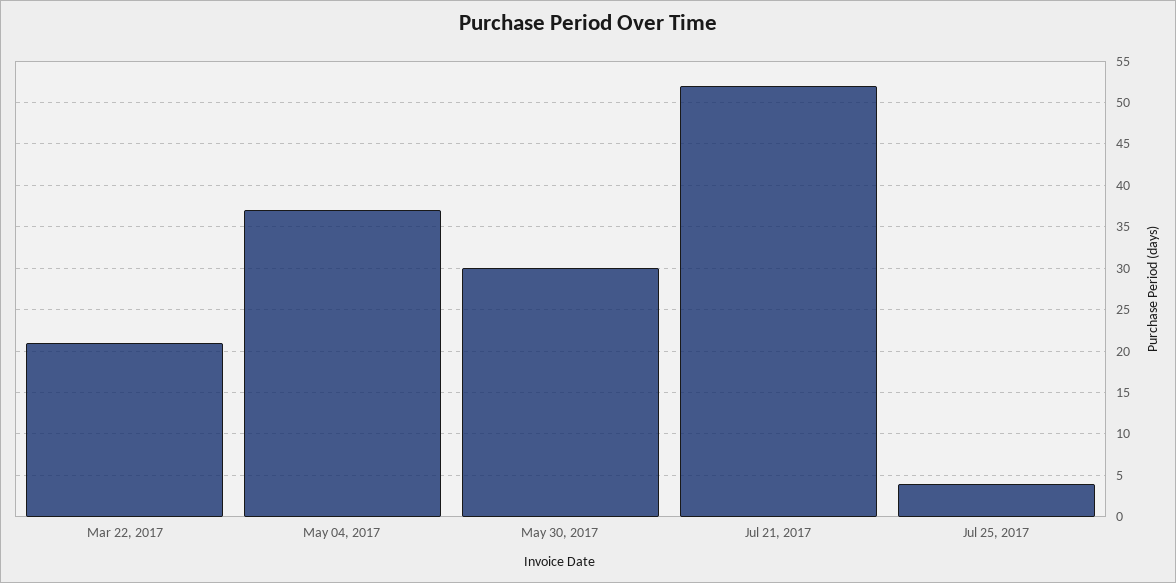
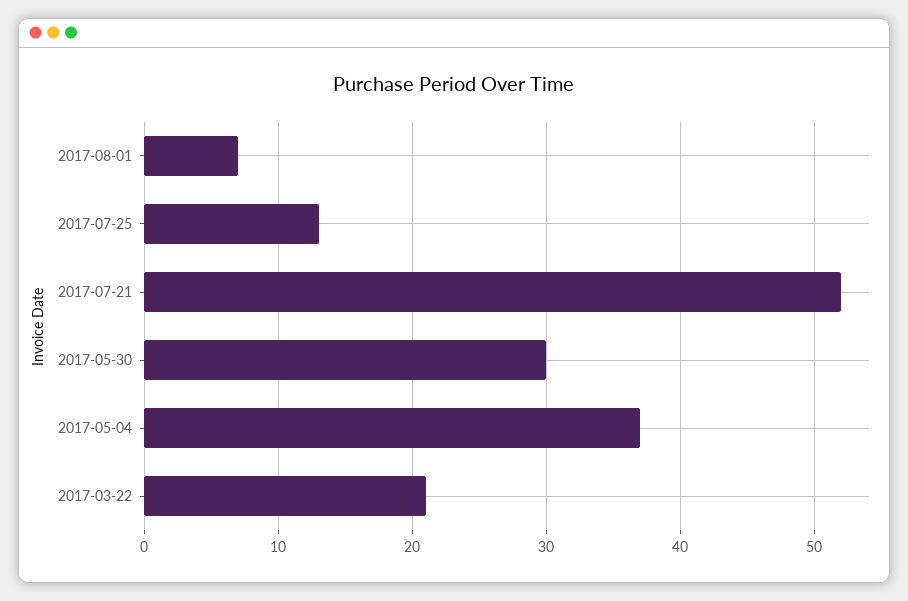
Jul 25, 2017: 4 -> 13
2017-08-01: none -> 7

